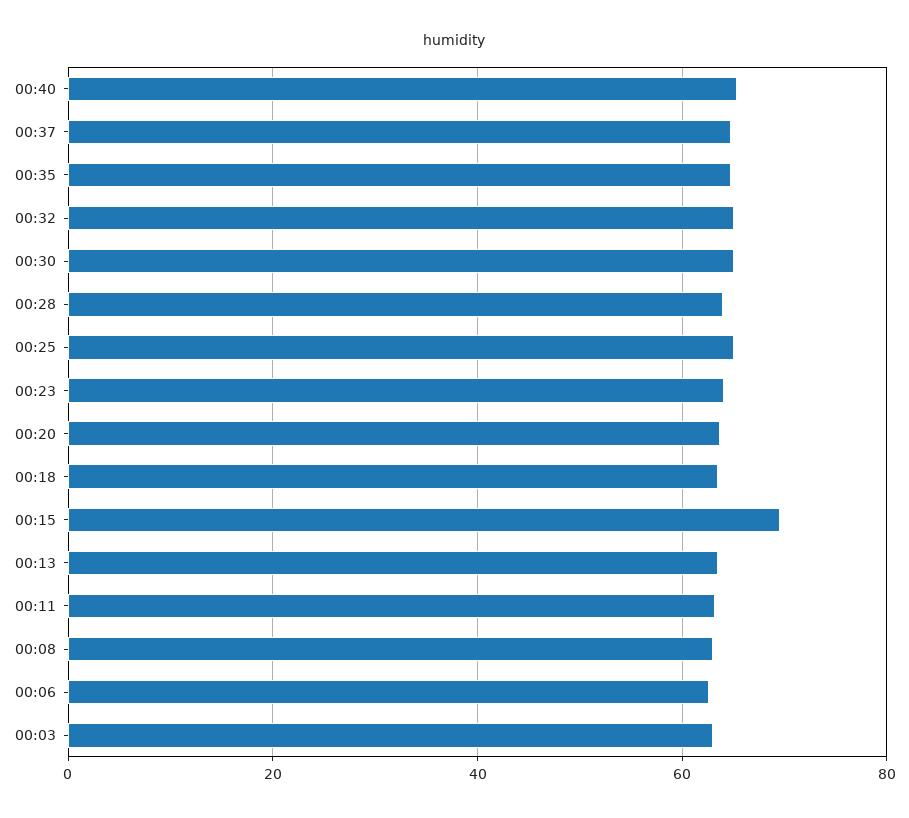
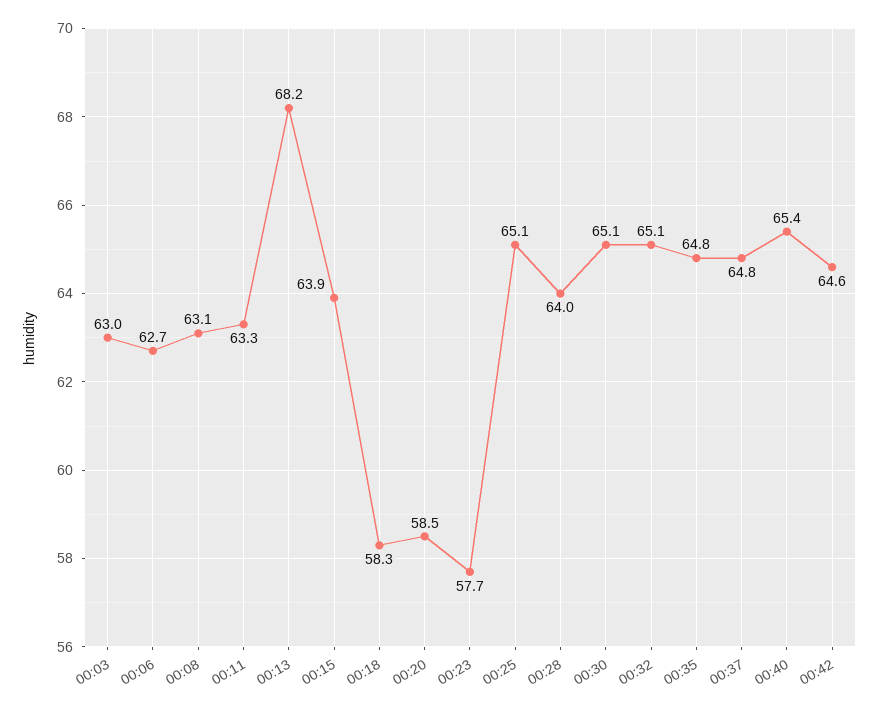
00:23: 64 -> 57.7
00:20: 64 -> 58.5
00:18: 64 -> 58.3
00:15: 70 -> 63.9
00:13: 64 -> 68.2
00:42: none -> 64.6

